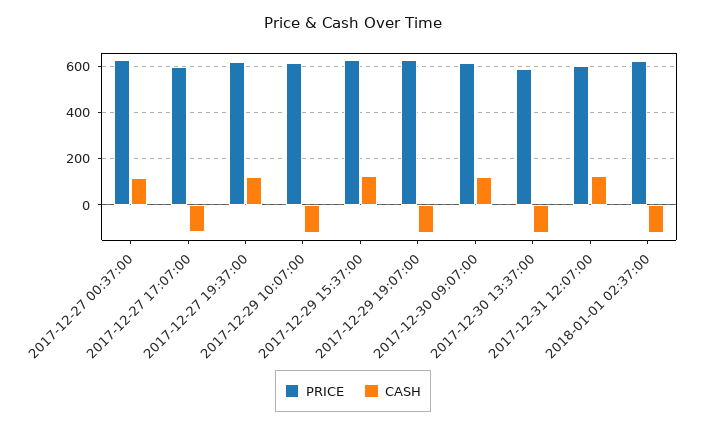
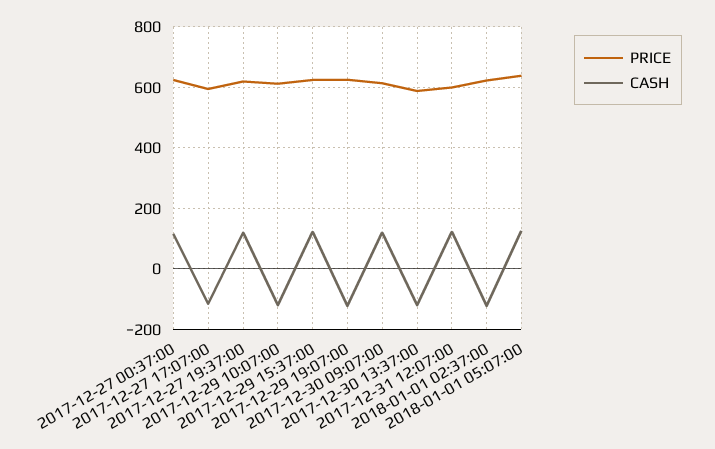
PRICE, 2018-01-01 05:07:00: none -> 640
CASH, 2018-01-01 05:07:00: none -> 120

